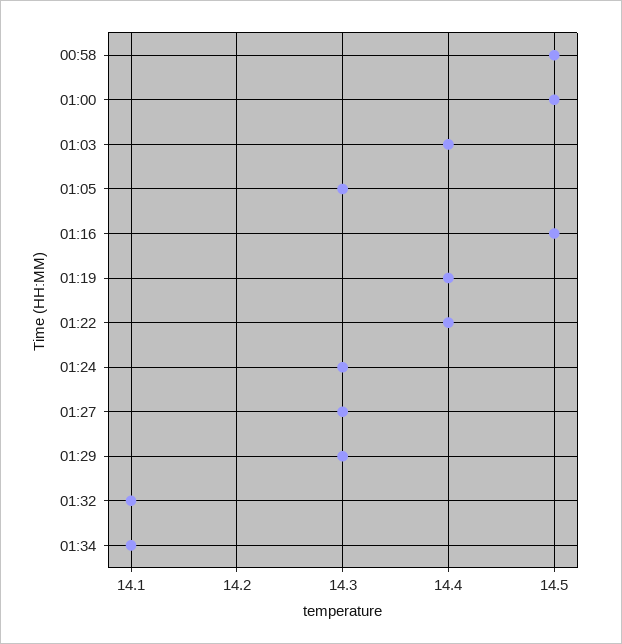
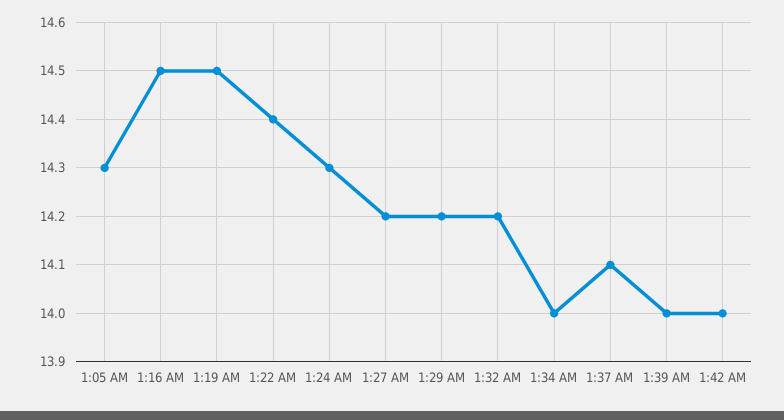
00:58: 14.5 -> none
01:00: 14.5 -> none
01:03: 14.4 -> none
01:19: 14.4 -> 14.5
01:27: 14.3 -> 14.2
01:29: 14.3 -> 14.2
01:32: 14.1 -> 14.2
01:34: 14.1 -> 14
1:37 AM: none -> 14.1
1:39 AM: none -> 14
1:42 AM: none -> 14

